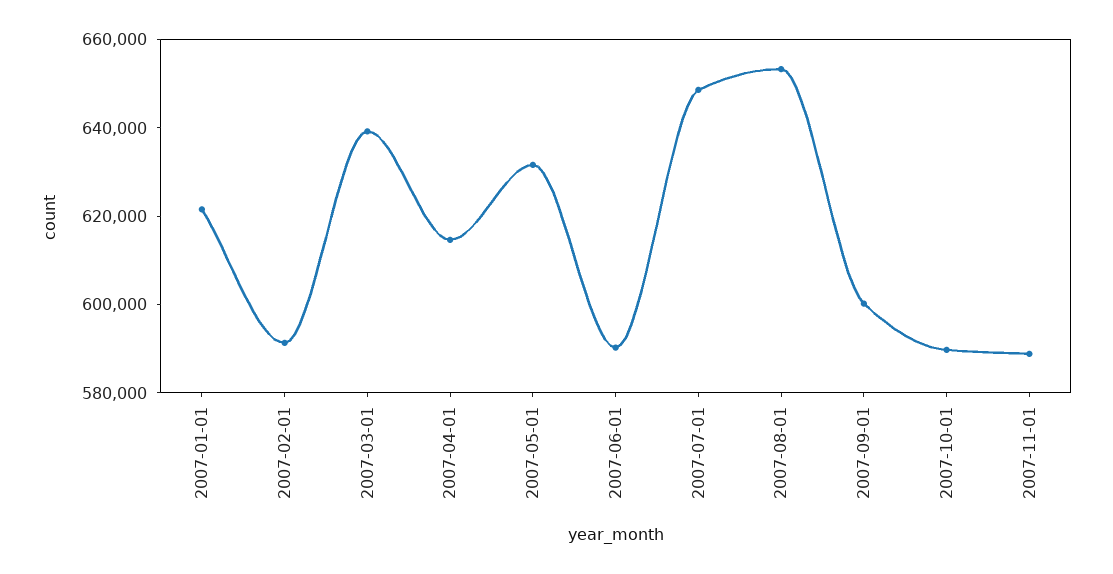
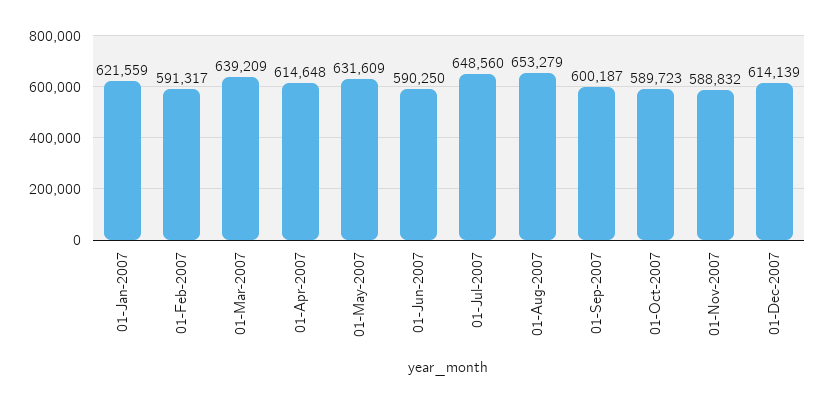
01-Dec-2007: none -> 614139

